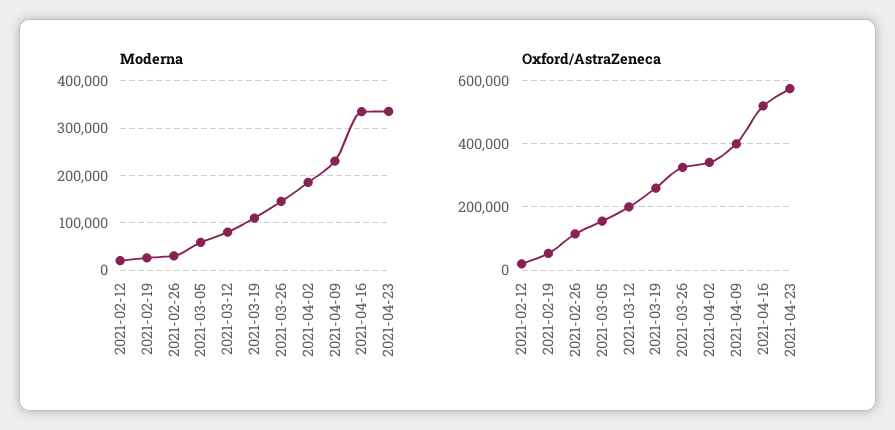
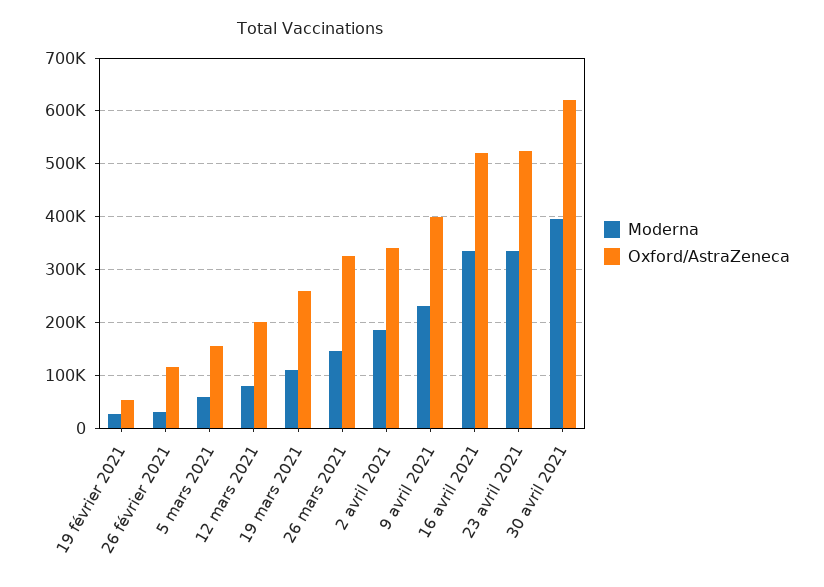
Moderna, 2021-02-12: 20000 -> none
Oxford/AstraZeneca, 2021-02-12: 20000 -> none
Oxford/AstraZeneca, 2021-04-23: 580000 -> 520000
Moderna, 30 avril 2021: none -> 400000
Oxford/AstraZeneca, 30 avril 2021: none -> 620000

